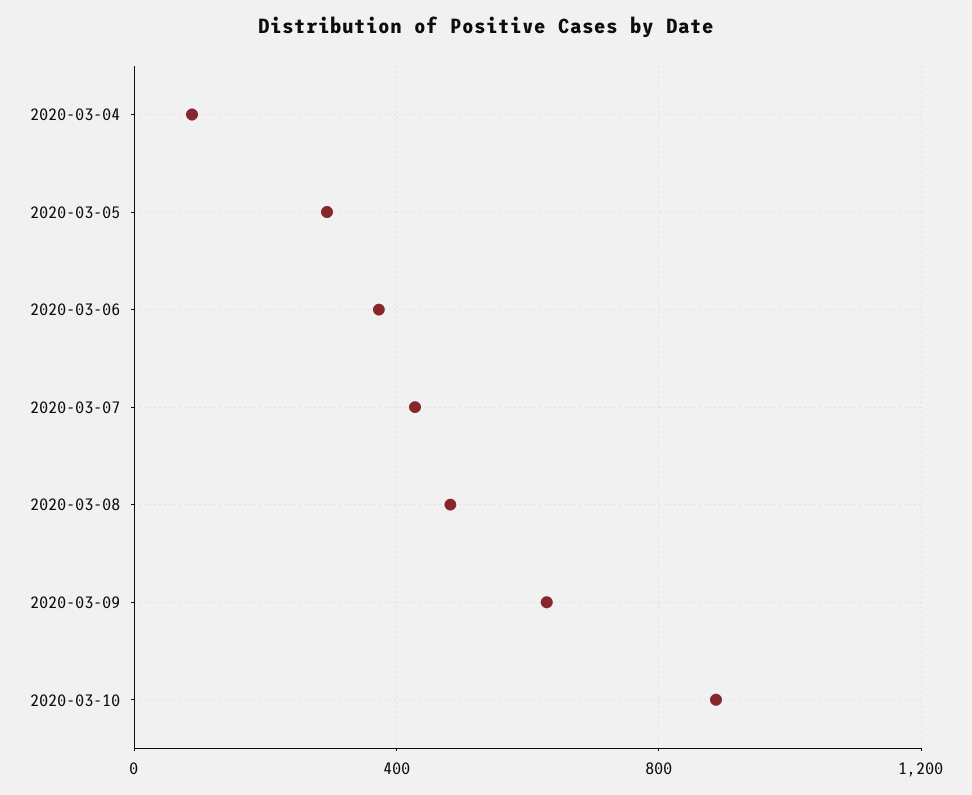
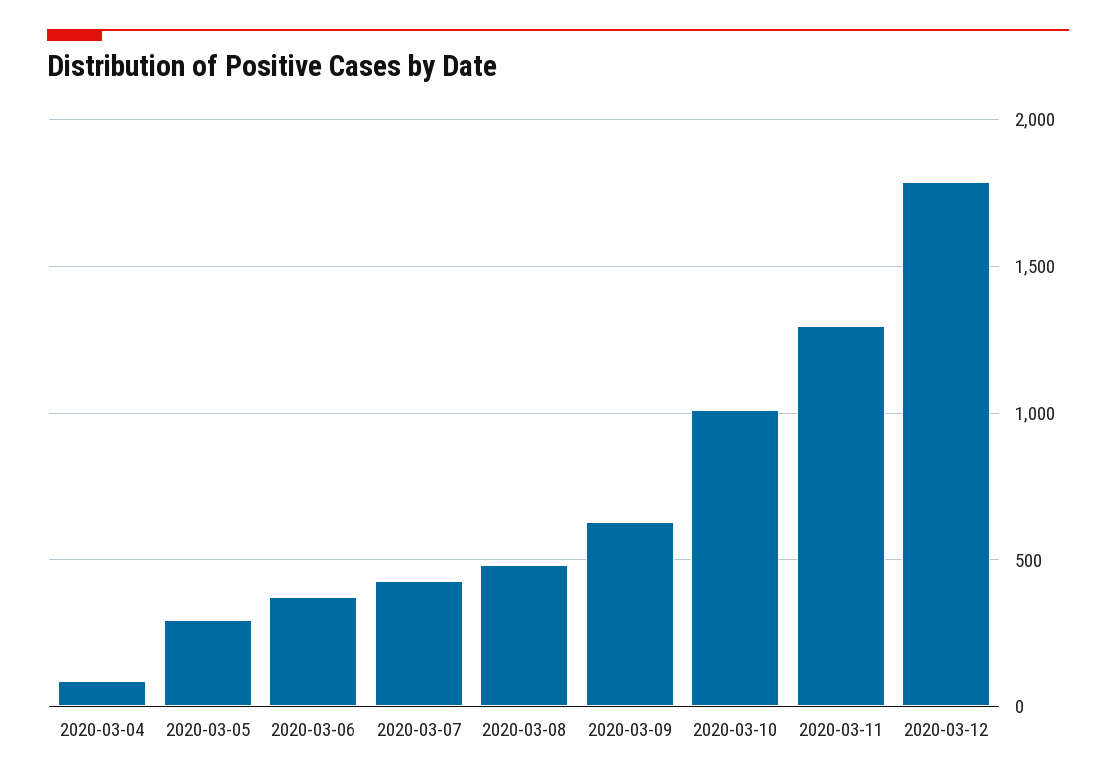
2020-03-10: 900 -> 1000
2020-03-11: none -> 1300
2020-03-12: none -> 1800

